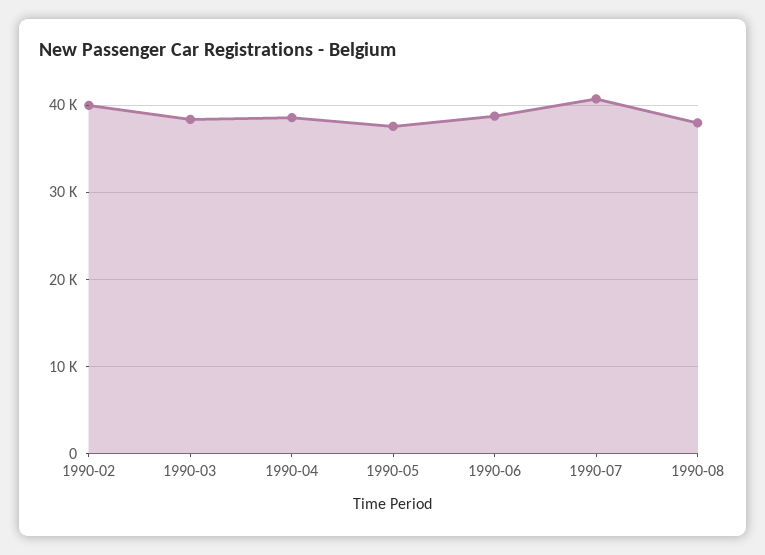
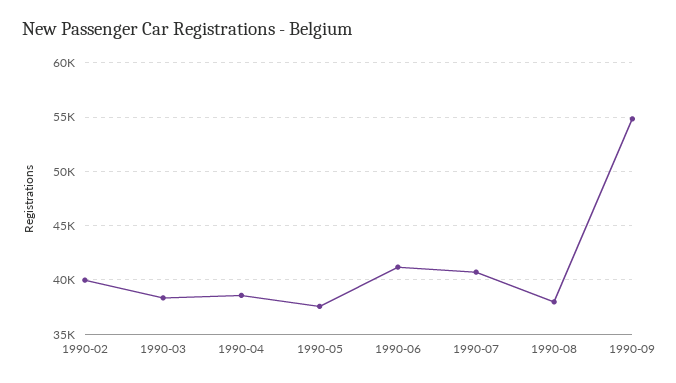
1990-06: 39000 -> 41000
1990-09: none -> 55000

